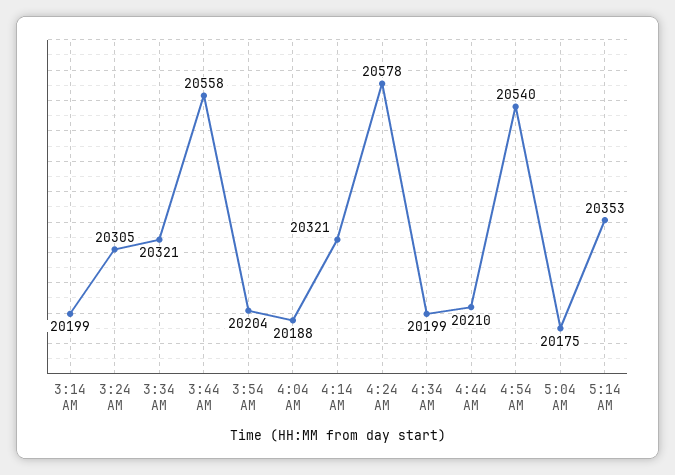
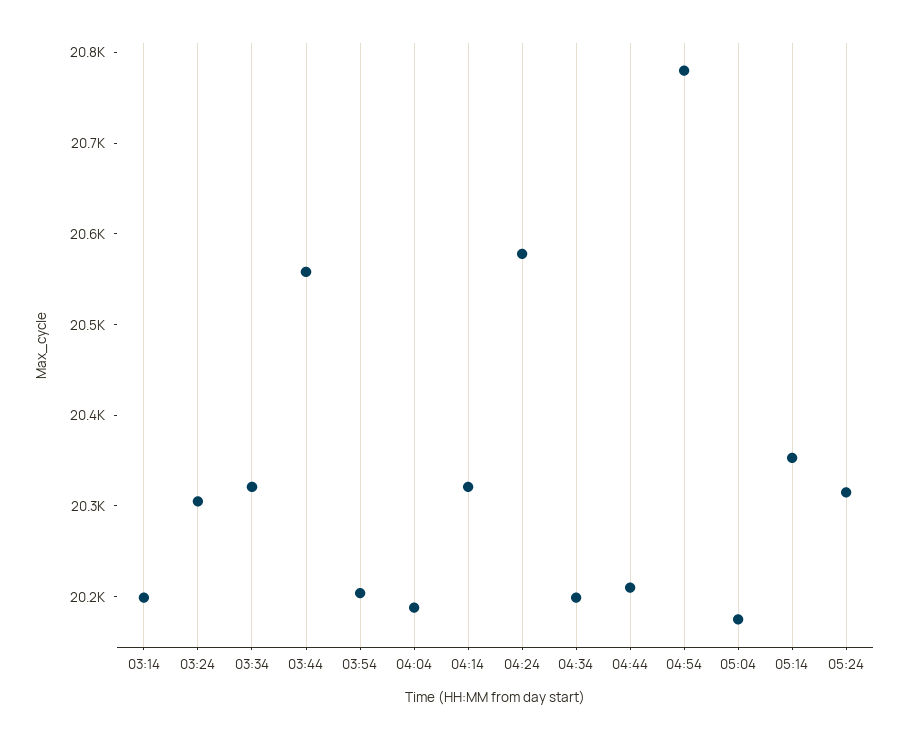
4:54 AM: 20540 -> 20780
05:24: none -> 20320

